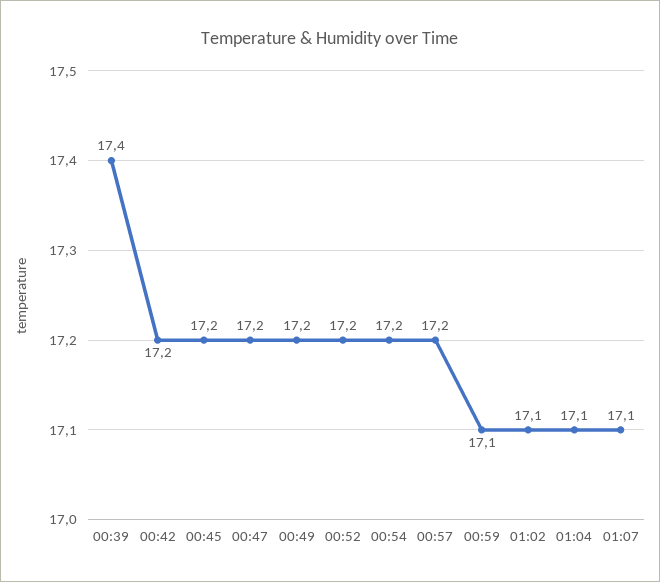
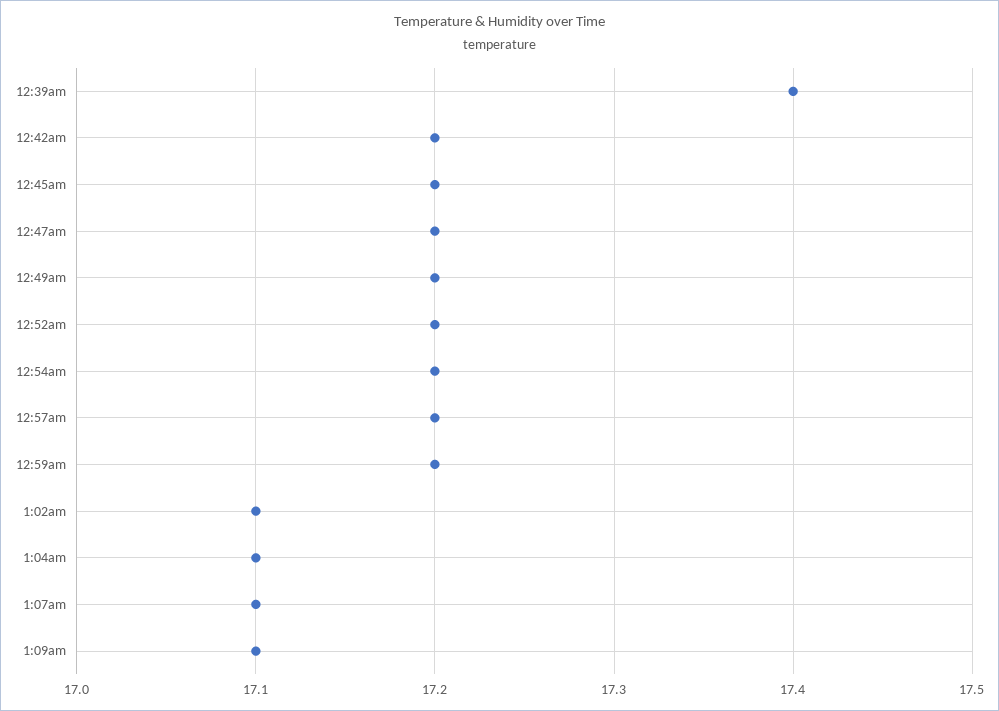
00:59: 17.1 -> 17.2
1:09am: none -> 17.1

